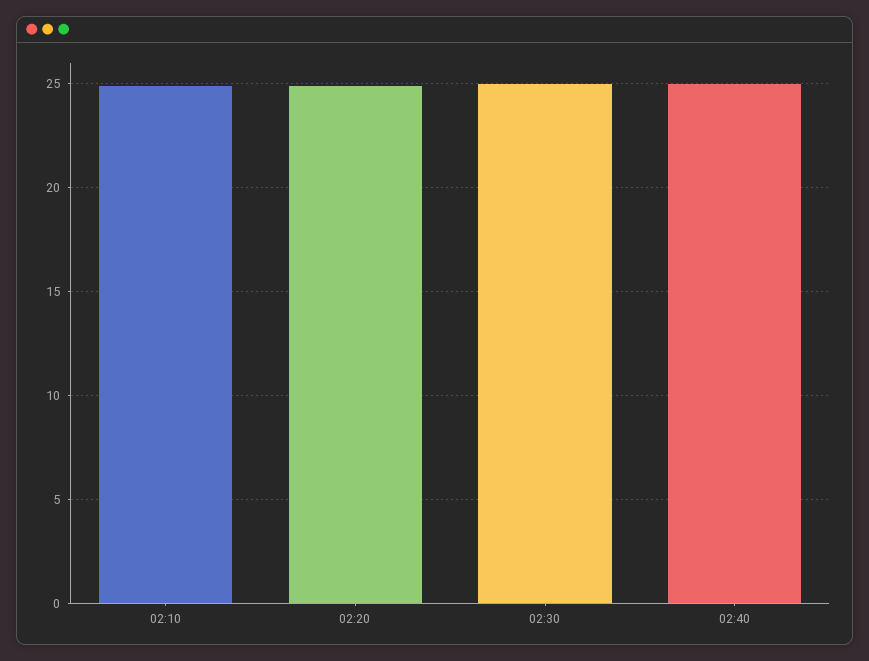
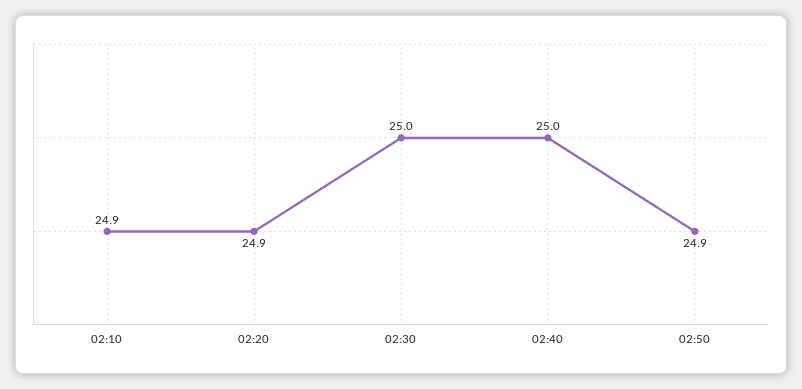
02:50: none -> 24.9

